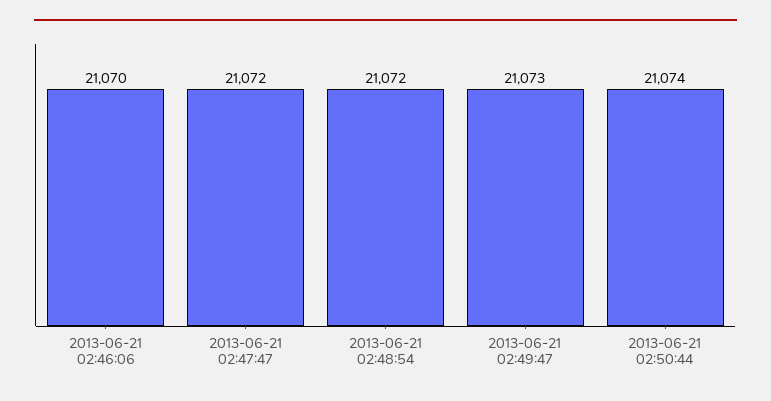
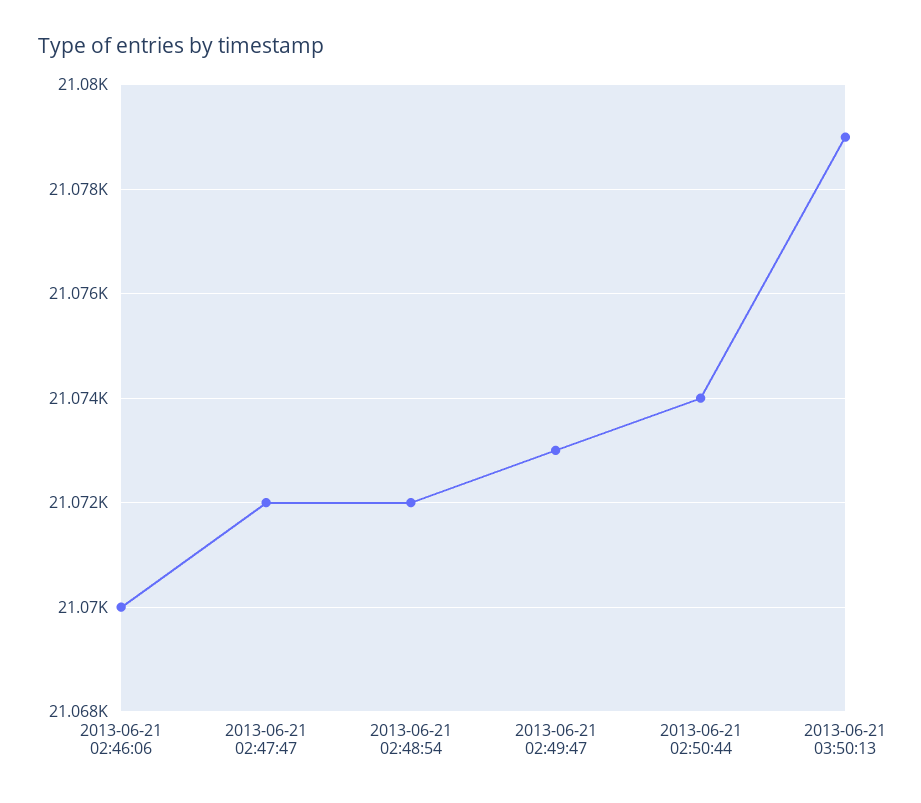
2013-06-21 03:50:13: none -> 21079

